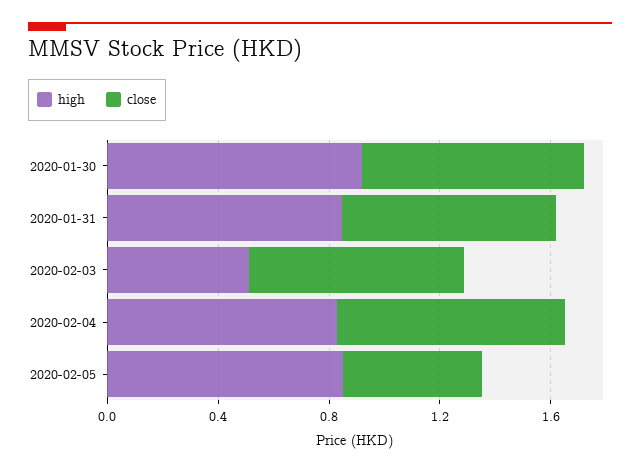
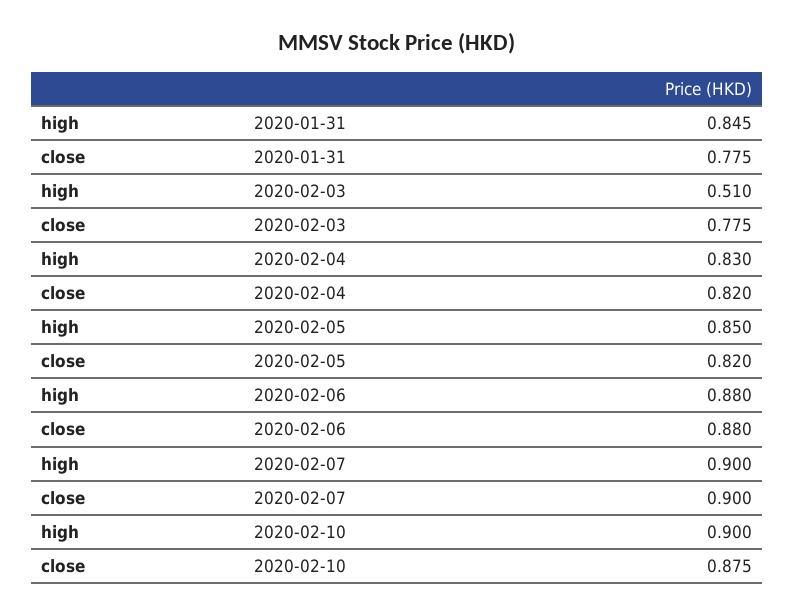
high, 2020-01-30: 0.9 -> none
close, 2020-01-30: 0.8 -> none
close, 2020-02-05: 0.5 -> 0.82
high, 2020-02-06: none -> 0.88
close, 2020-02-06: none -> 0.88
high, 2020-02-07: none -> 0.9
close, 2020-02-07: none -> 0.9
high, 2020-02-10: none -> 0.9
close, 2020-02-10: none -> 0.875

